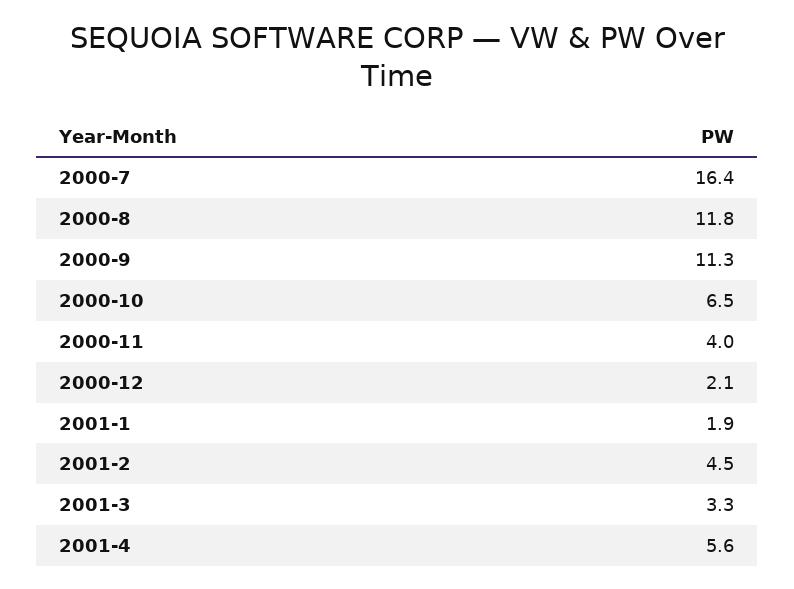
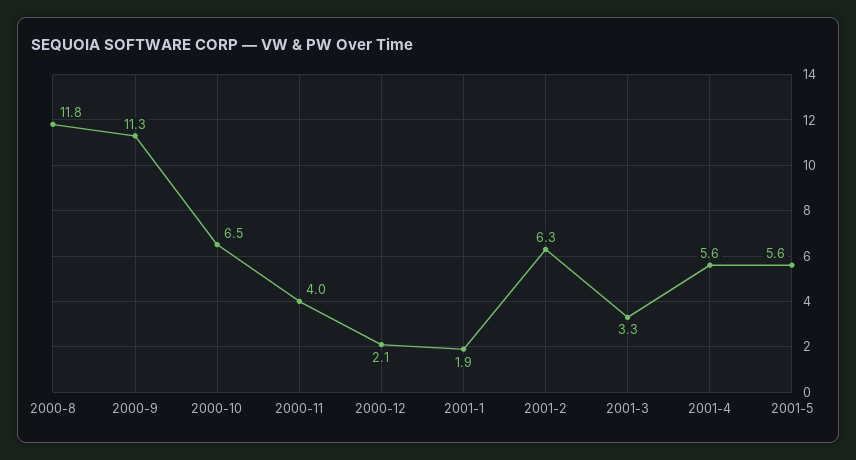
2000-7: 16.4 -> none
2001-2: 4.5 -> 6.3
2001-5: none -> 5.6

